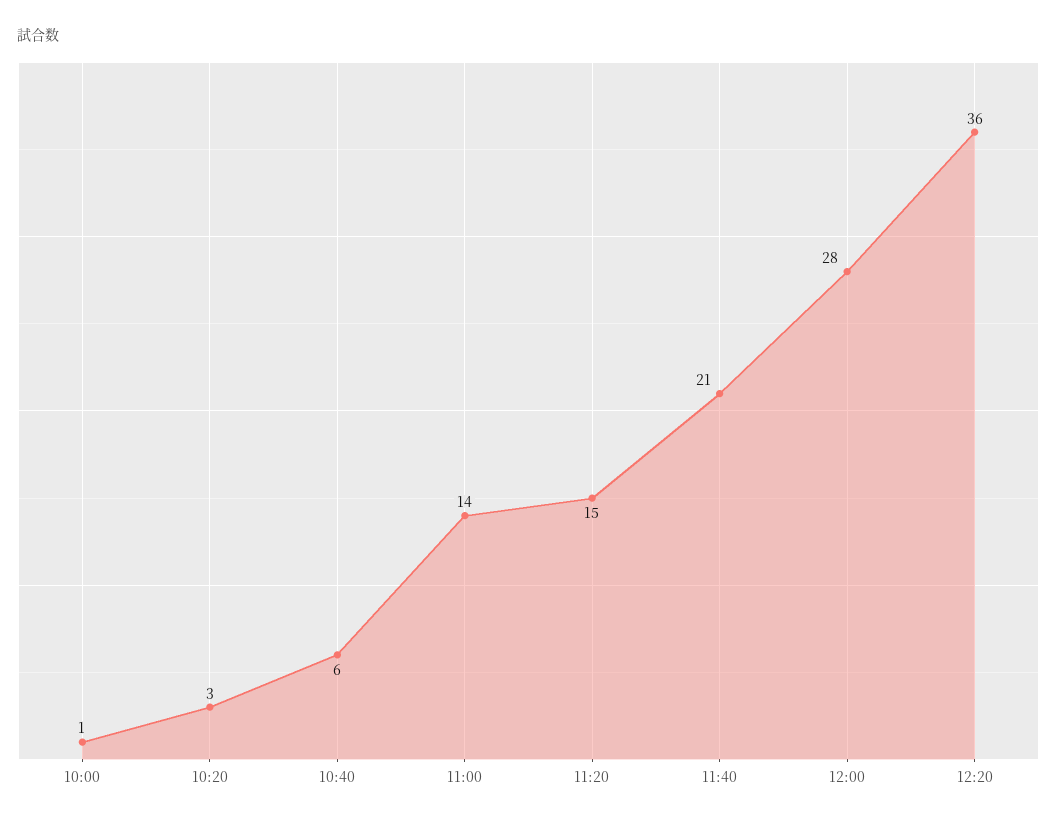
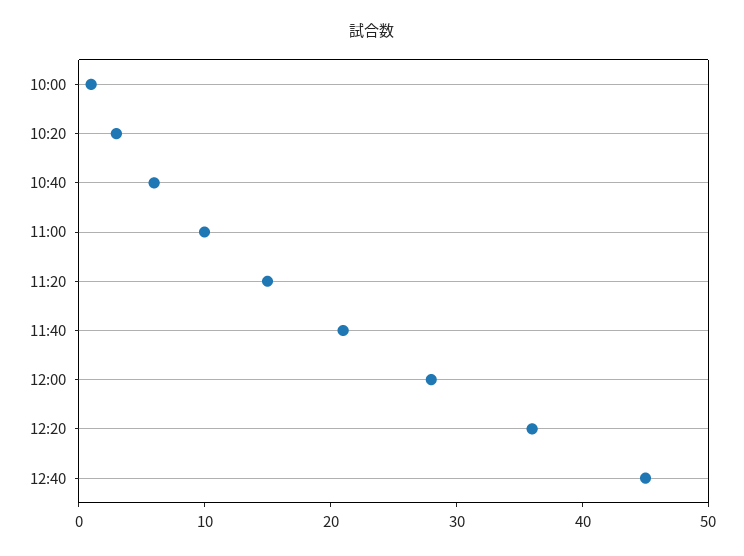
11:00: 14 -> 10
12:40: none -> 45

